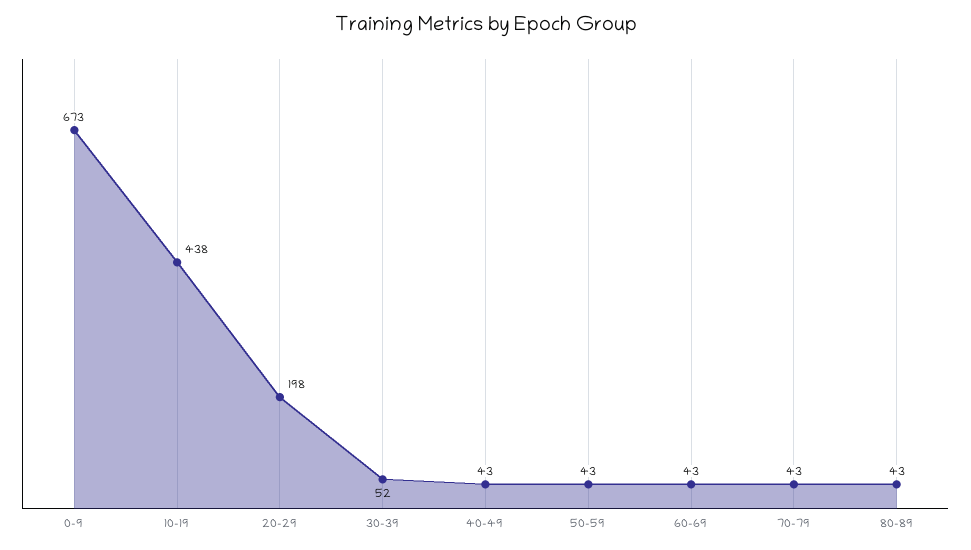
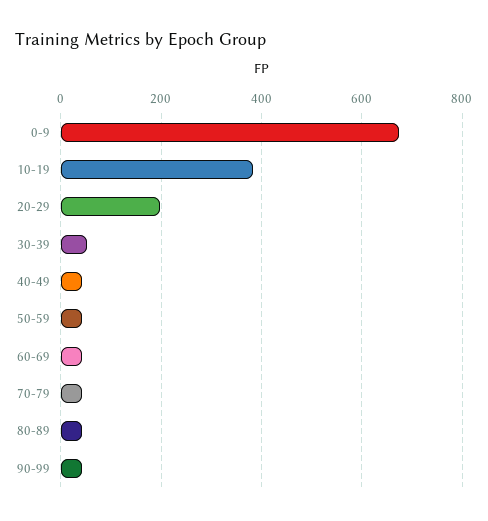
10-19: 438 -> 380
90-99: none -> 40

